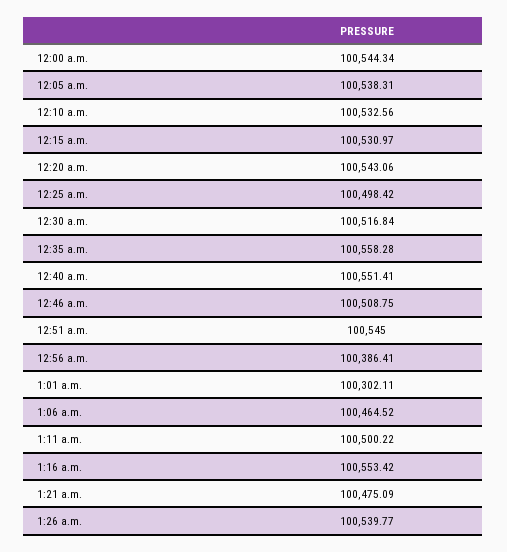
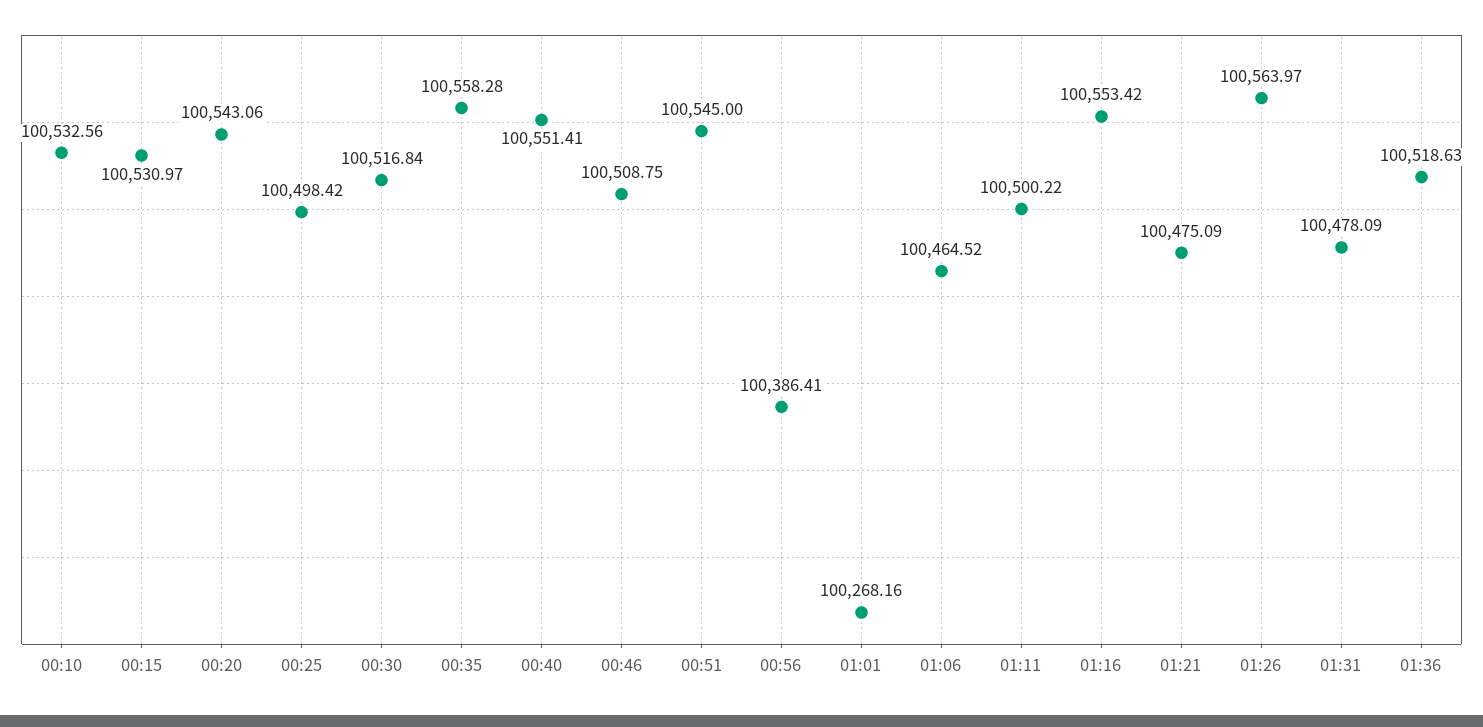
12:00 a.m.: 100544.34 -> none
12:05 a.m.: 100538.31 -> none
1:01 a.m.: 100302.11 -> 100268.16
1:26 a.m.: 100539.77 -> 100563.97
01:31: none -> 100478.09
01:36: none -> 100518.63

